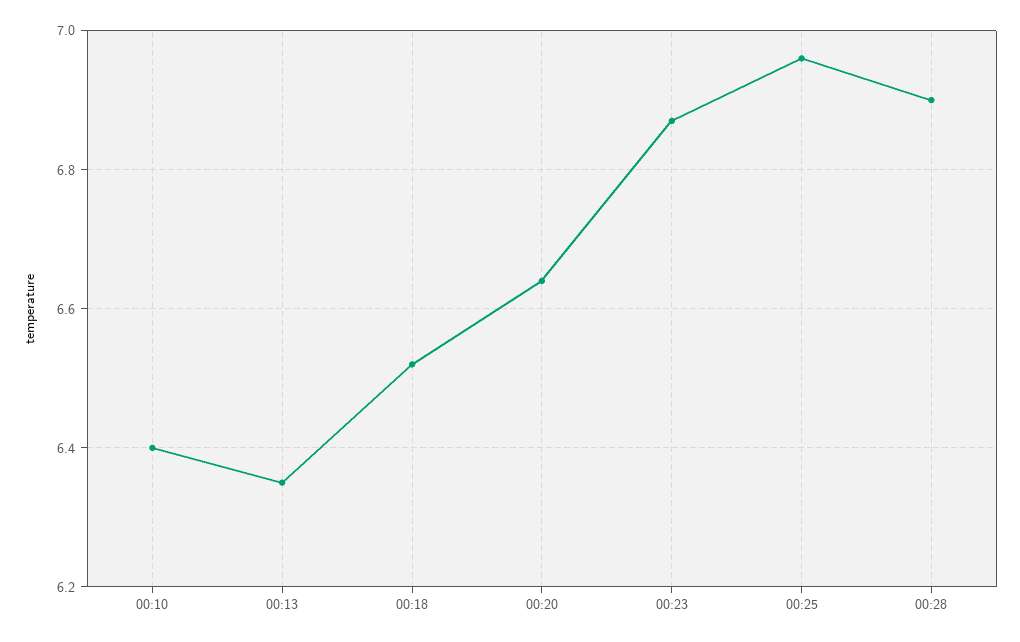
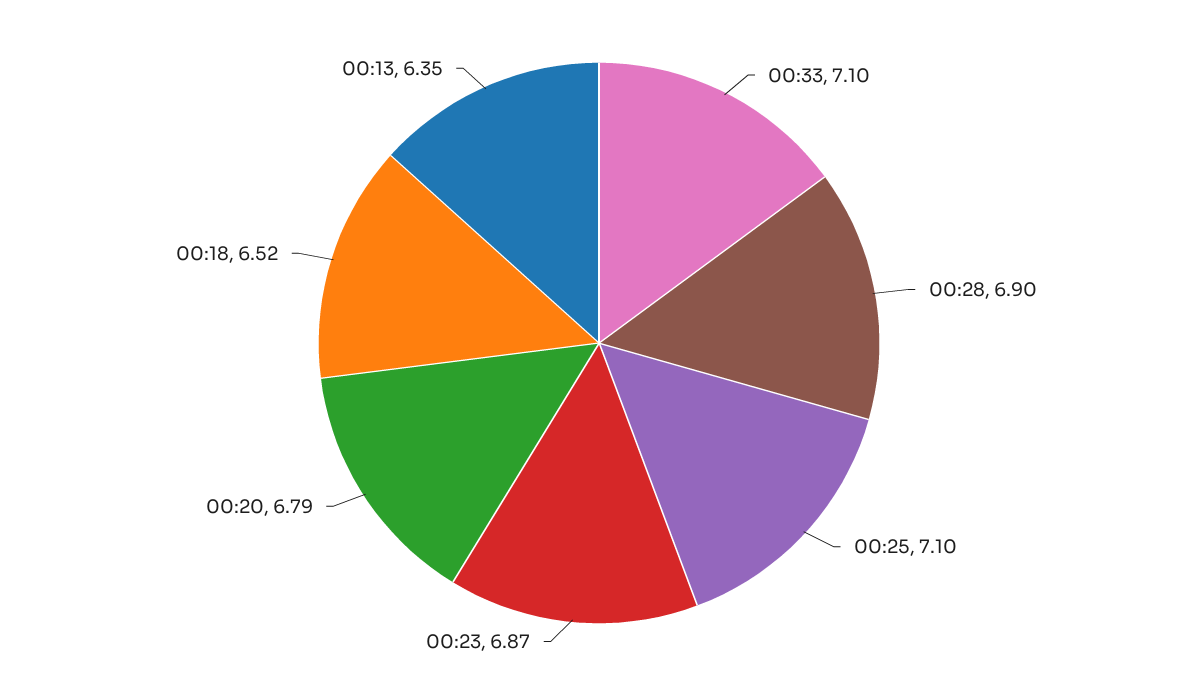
00:10: 6.4 -> none
00:20: 6.65 -> 6.79
00:25: 6.95 -> 7.1
00:33: none -> 7.1

